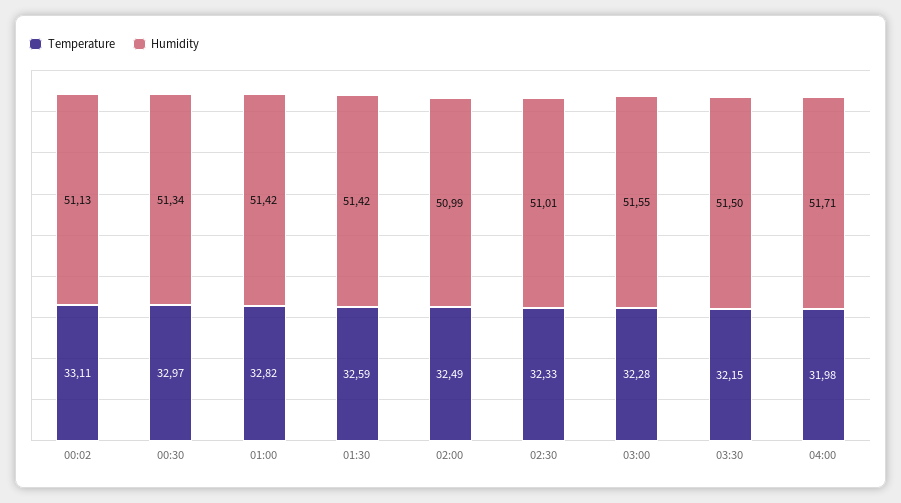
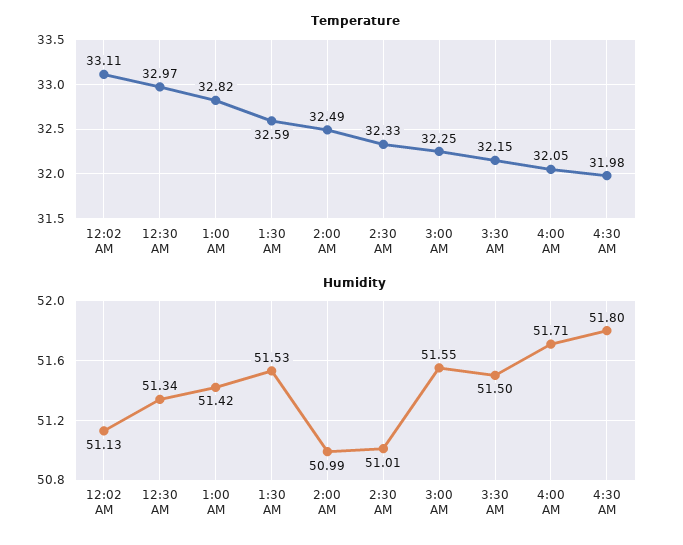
Humidity, 01:30: 51.42 -> 51.53
Temperature, 03:00: 32.28 -> 32.25
Temperature, 04:00: 31.98 -> 32.05
Temperature, 4:30 AM: none -> 31.98
Humidity, 4:30 AM: none -> 51.8

